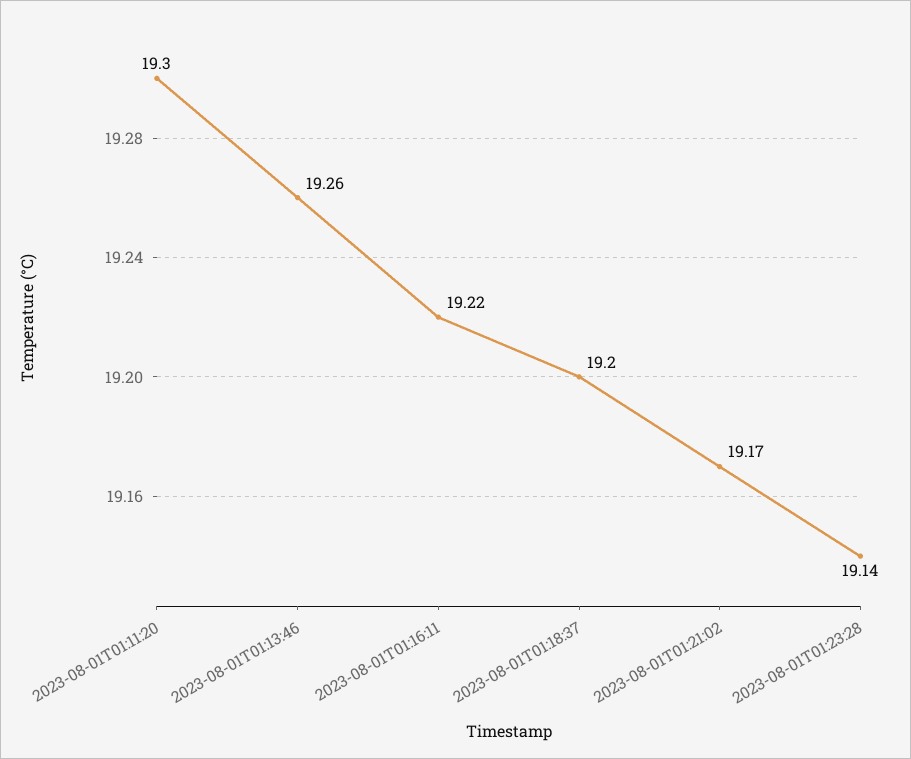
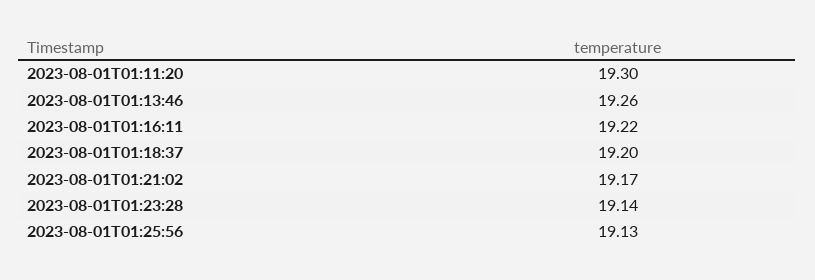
2023-08-01T01:25:56: none -> 19.13

